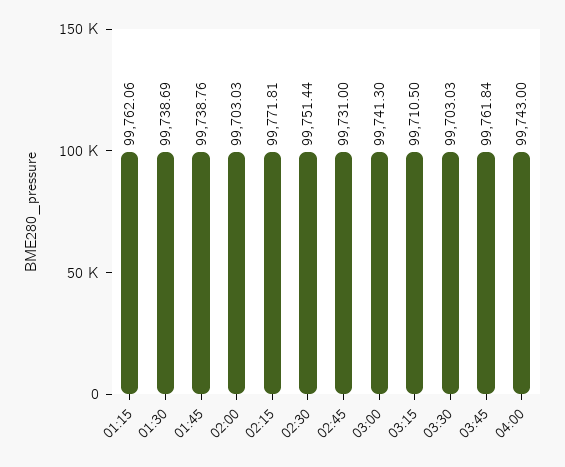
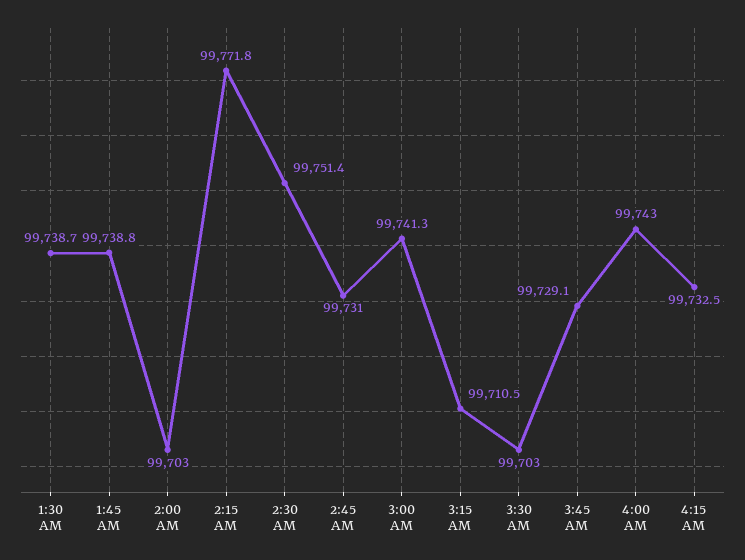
01:15: 99762.06 -> none
03:45: 99761.84 -> 99729.1
4:15 AM: none -> 99732.5

